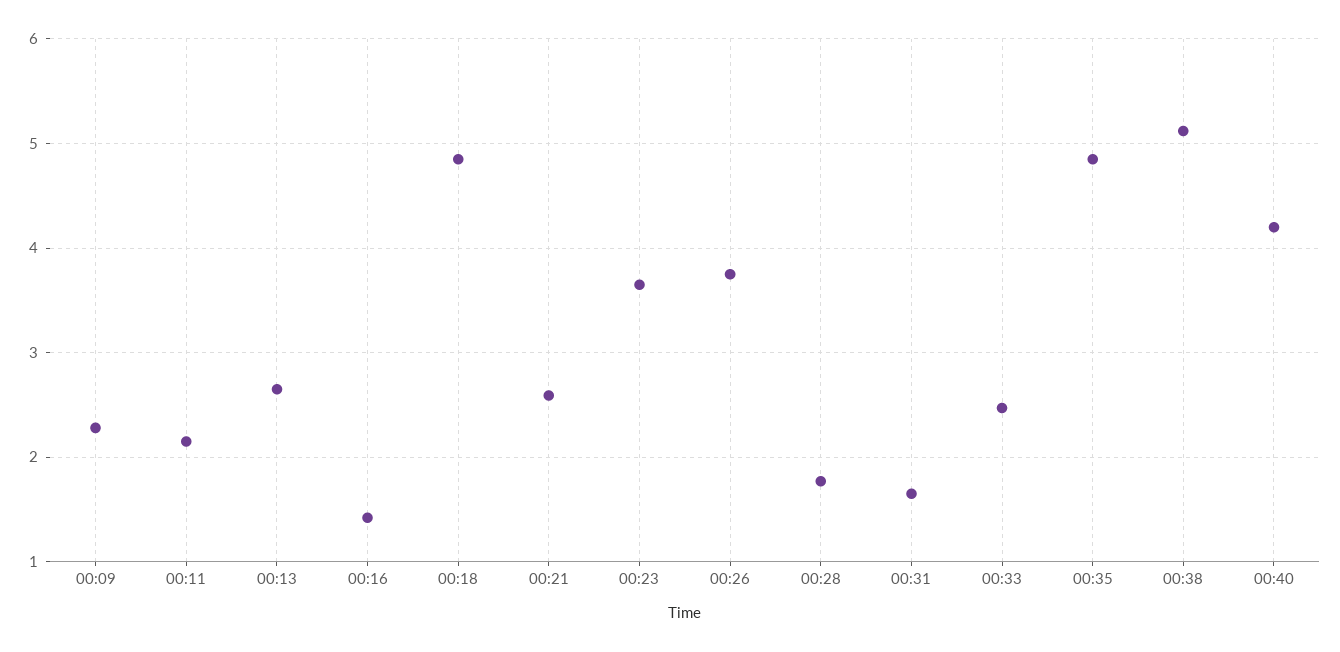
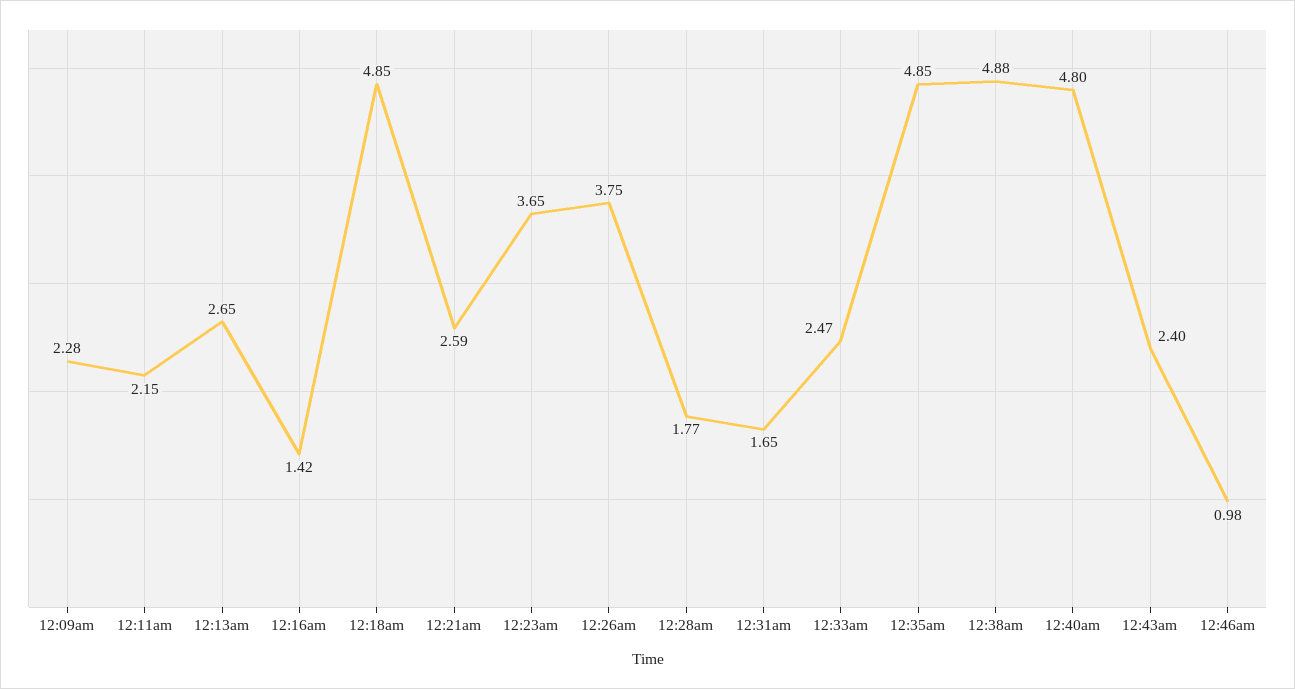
00:38: 5.1 -> 4.88
00:40: 4.2 -> 4.8
12:43am: none -> 2.4
12:46am: none -> 0.98

